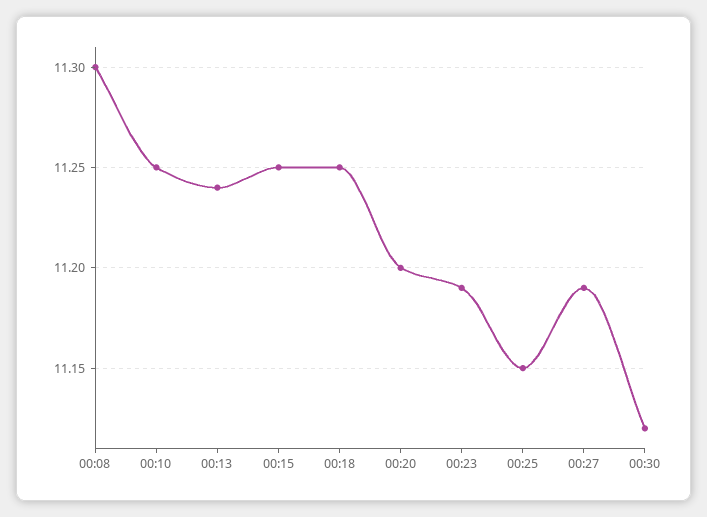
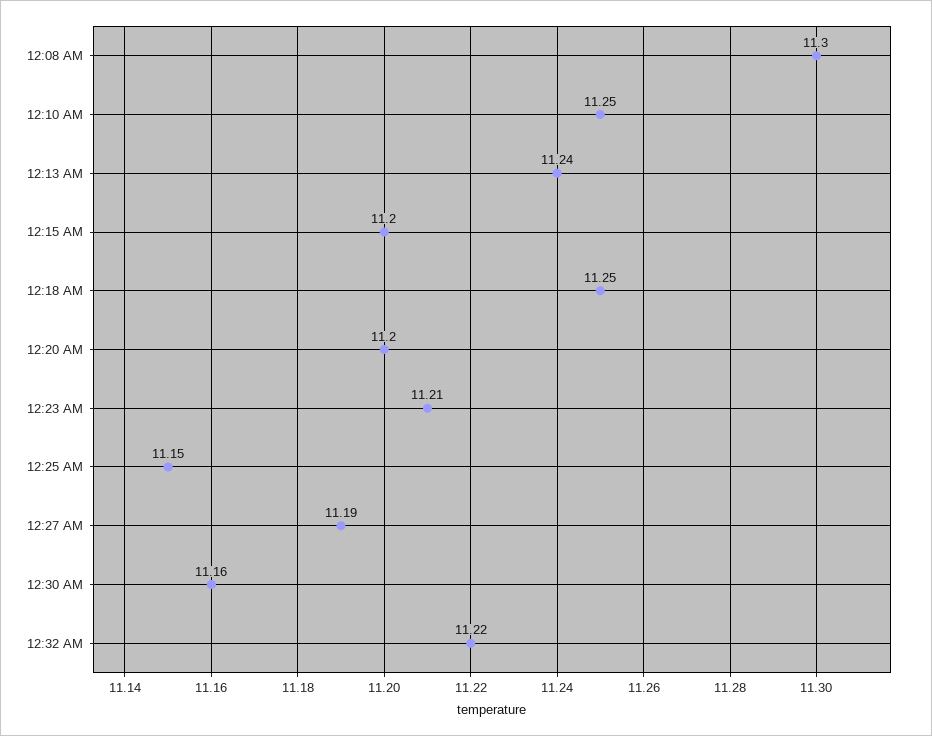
00:15: 11.25 -> 11.2
00:23: 11.19 -> 11.21
00:30: 11.12 -> 11.16
12:32 AM: none -> 11.22

